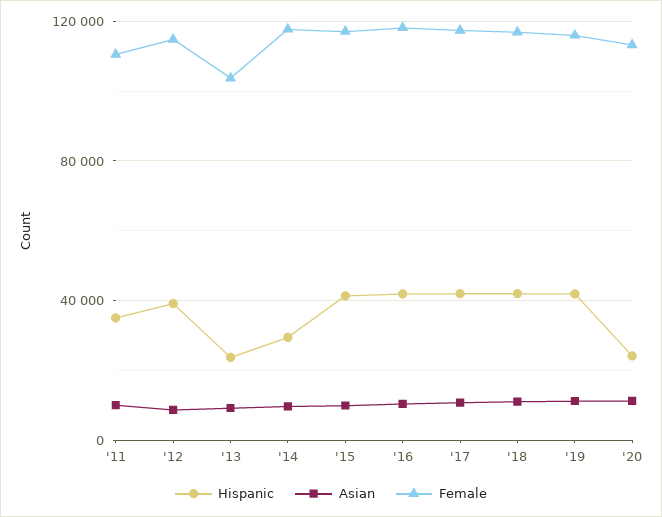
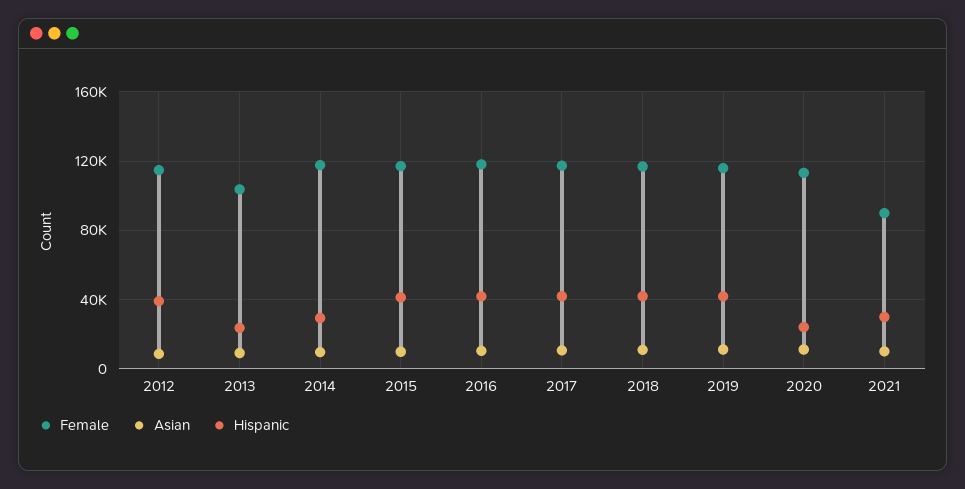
Hispanic, '11: 35000 -> none
Asian, '11: 10000 -> none
Female, '11: 110000 -> none
Female, 2021: none -> 90000
Asian, 2021: none -> 10000
Hispanic, 2021: none -> 30000

